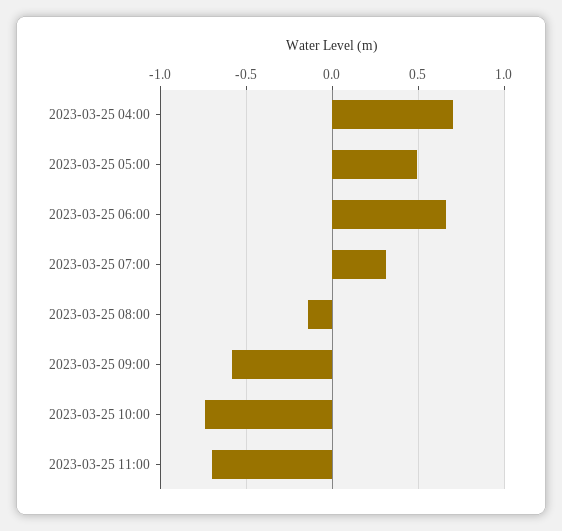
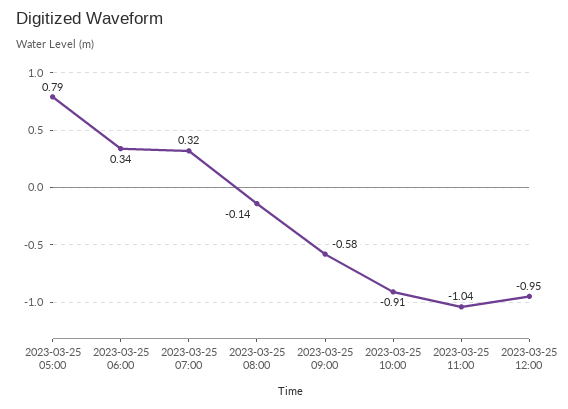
2023-03-25 04:00: 0.7 -> none
2023-03-25 05:00: 0.5 -> 0.79
2023-03-25 06:00: 0.65 -> 0.34
2023-03-25 10:00: -0.75 -> -0.91
2023-03-25 11:00: -0.7 -> -1.04
2023-03-25 12:00: none -> -0.95

